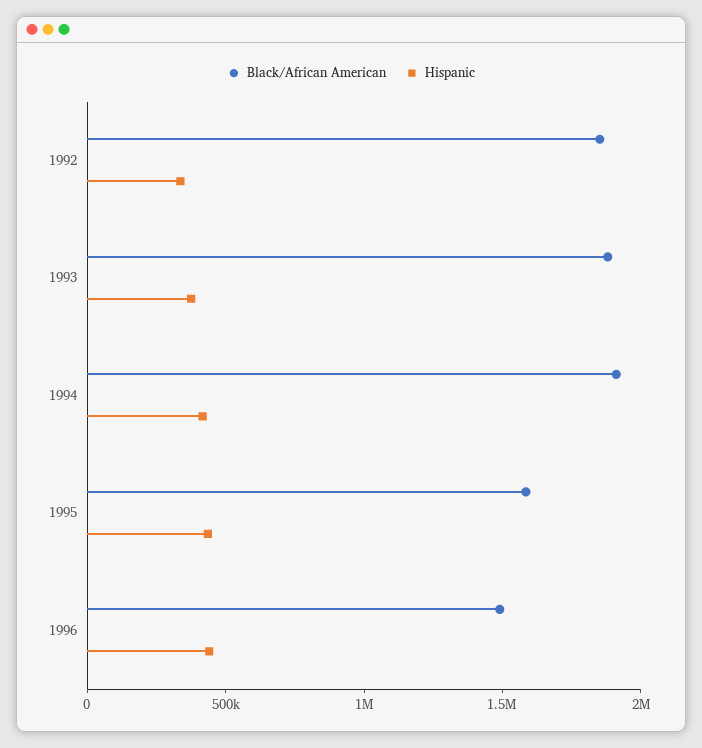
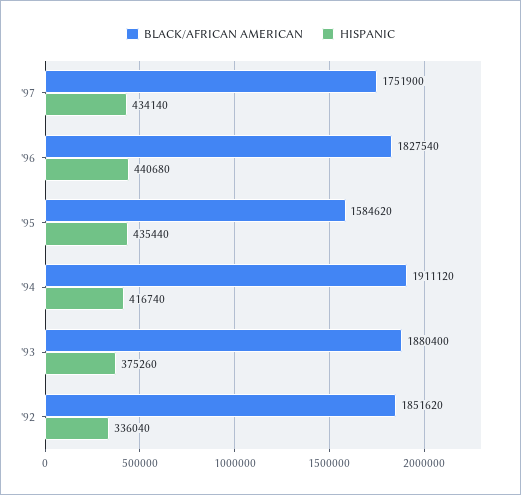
Black/African American, 1996: 1500000 -> 1827540
Black/African American, '97: none -> 1751900
Hispanic, '97: none -> 434140

